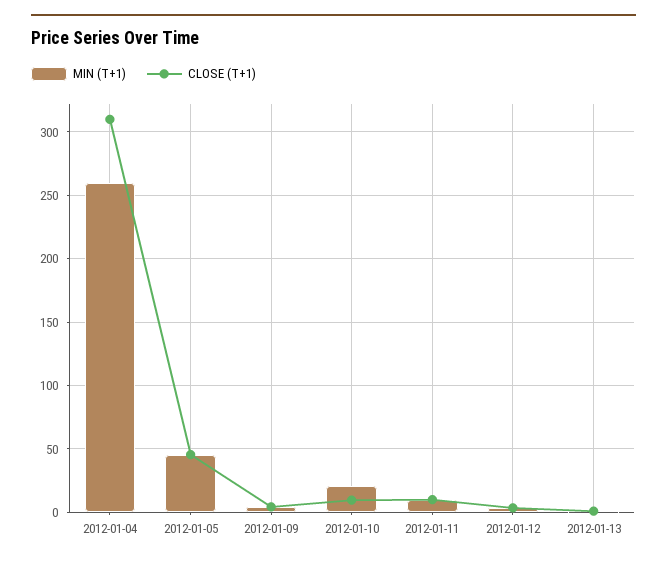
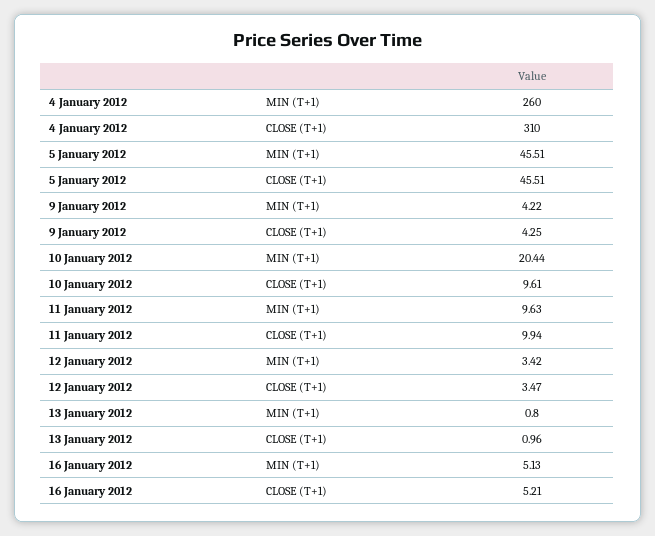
MIN (T+1), 16 January 2012: none -> 5.13
CLOSE (T+1), 16 January 2012: none -> 5.21

